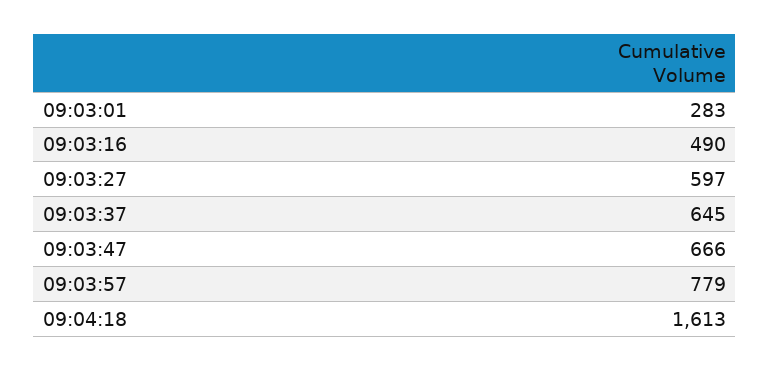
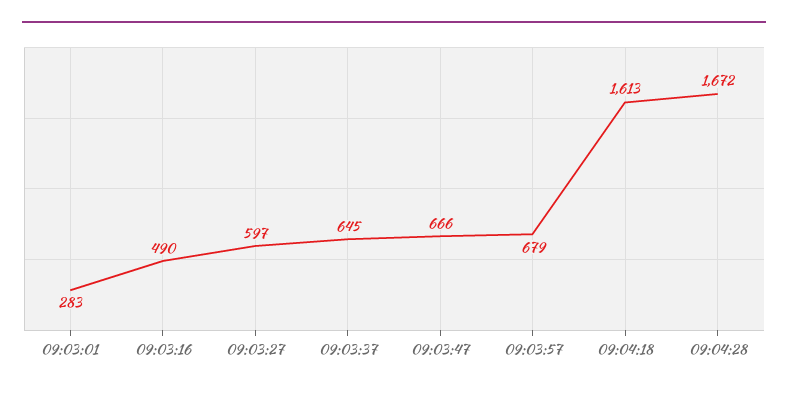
09:03:57: 779 -> 679
09:04:28: none -> 1672

